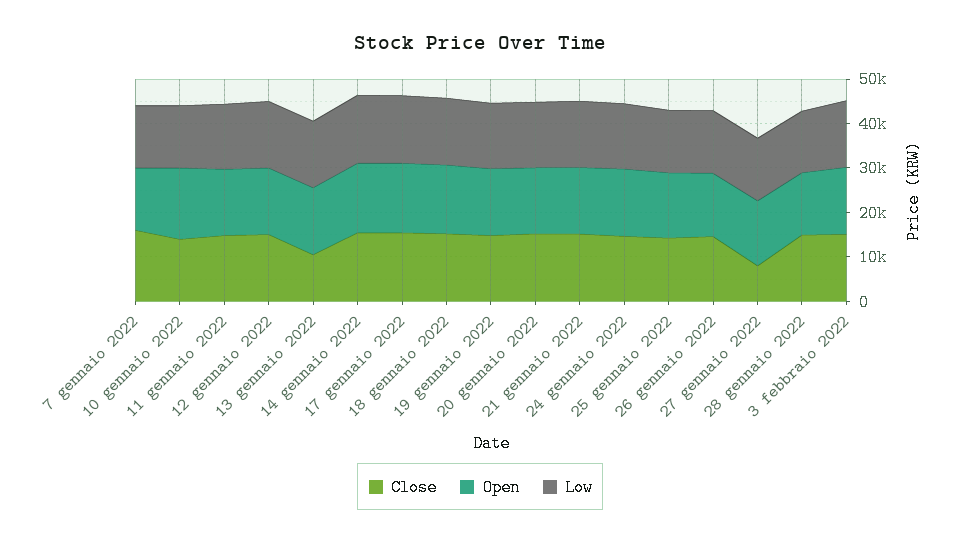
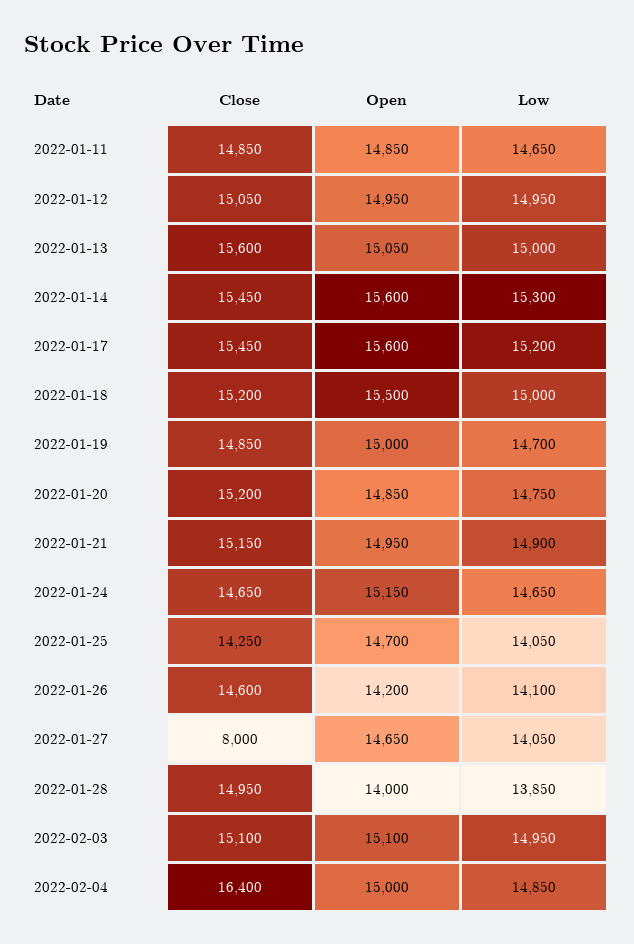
Close, 7 gennaio 2022: 16000 -> none
Open, 7 gennaio 2022: 14000 -> none
Low, 7 gennaio 2022: 14000 -> none
Close, 10 gennaio 2022: 14000 -> none
Open, 10 gennaio 2022: 16000 -> none
Low, 10 gennaio 2022: 14000 -> none
Close, 13 gennaio 2022: 10000 -> 15600
Close, 2022-02-04: none -> 16400
Open, 2022-02-04: none -> 15000
Low, 2022-02-04: none -> 14850

